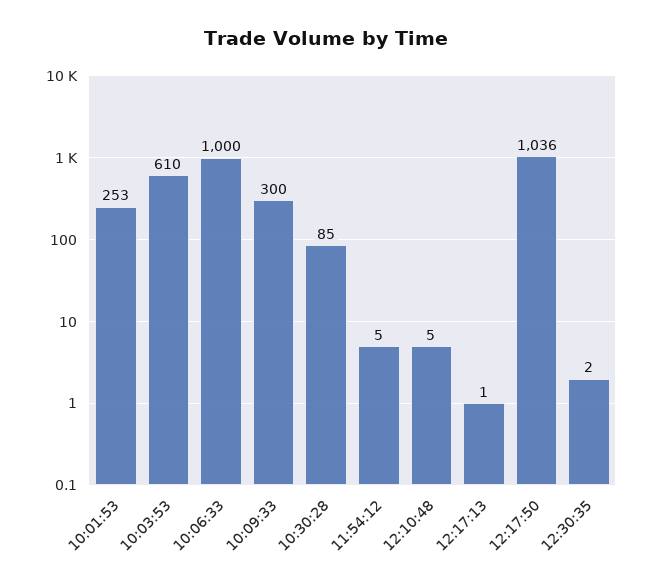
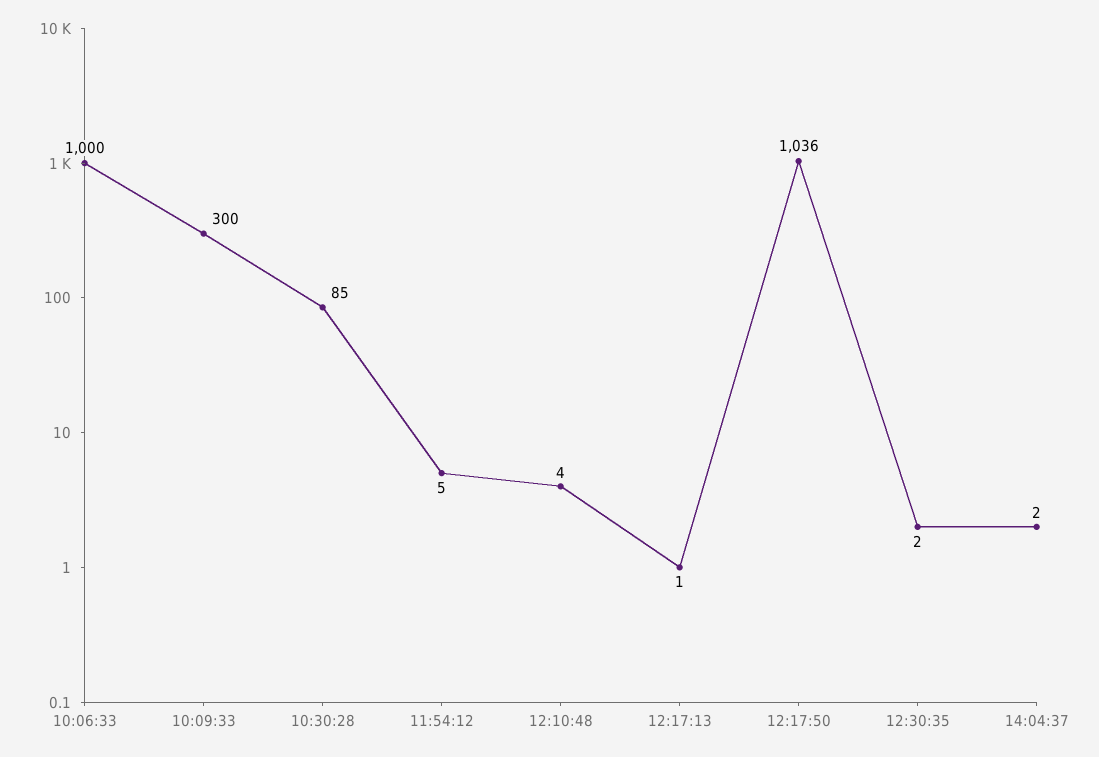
10:01:53: 253 -> none
10:03:53: 610 -> none
12:10:48: 5 -> 4
14:04:37: none -> 2

